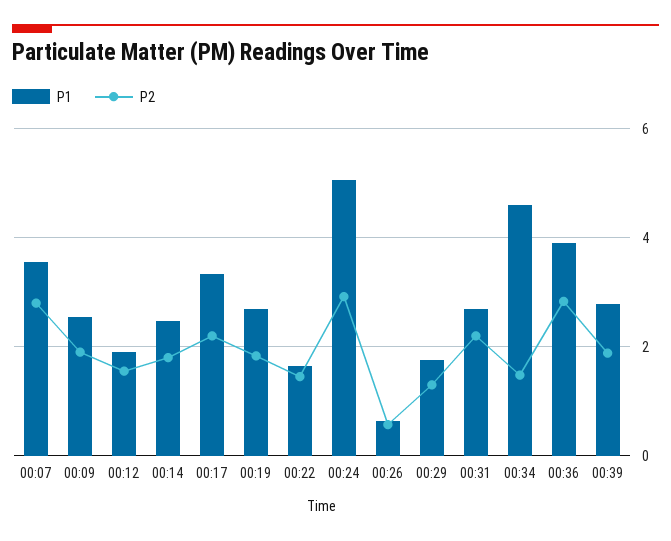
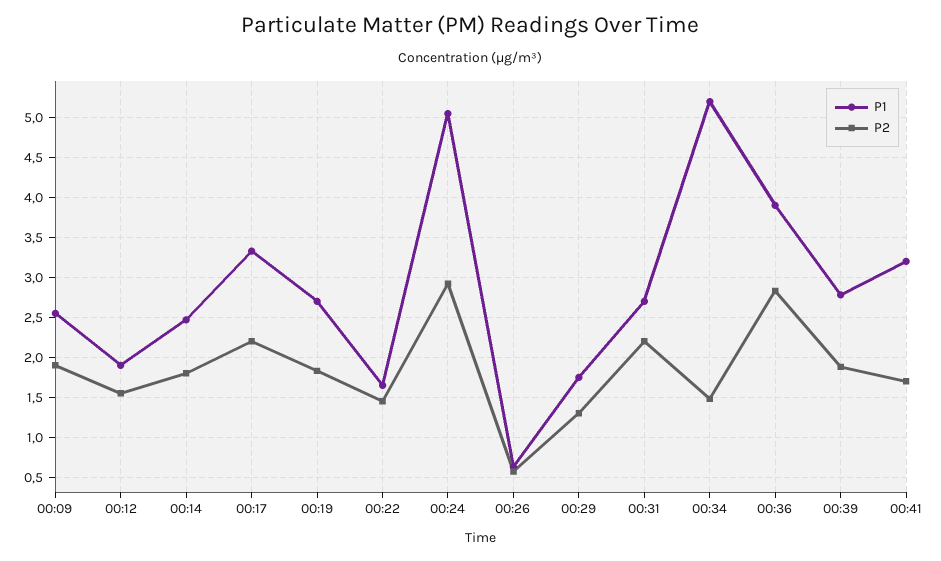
P1, 00:07: 3.6 -> none
P2, 00:07: 2.8 -> none
P1, 00:34: 4.6 -> 5.2
P1, 00:41: none -> 3.2
P2, 00:41: none -> 1.7

